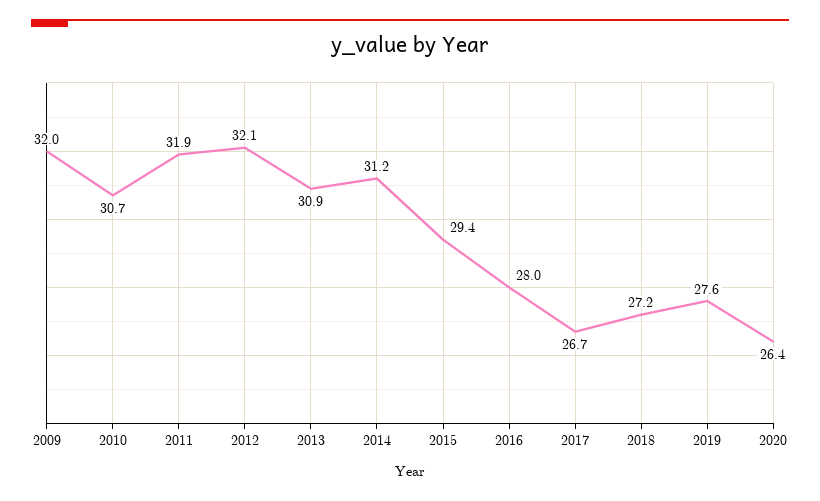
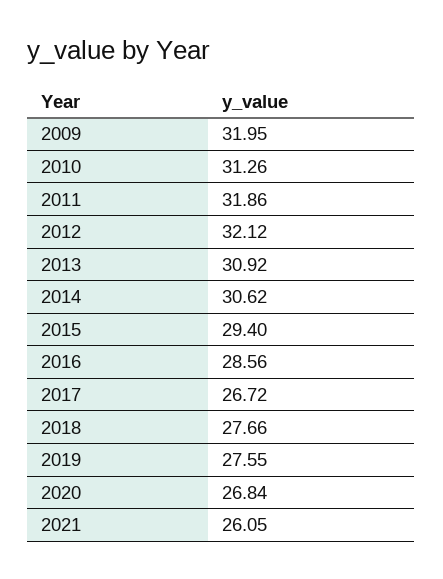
2010: 30.7 -> 31.26
2014: 31.2 -> 30.62
2016: 28 -> 28.56
2018: 27.2 -> 27.66
2020: 26.4 -> 26.84
2021: none -> 26.05

